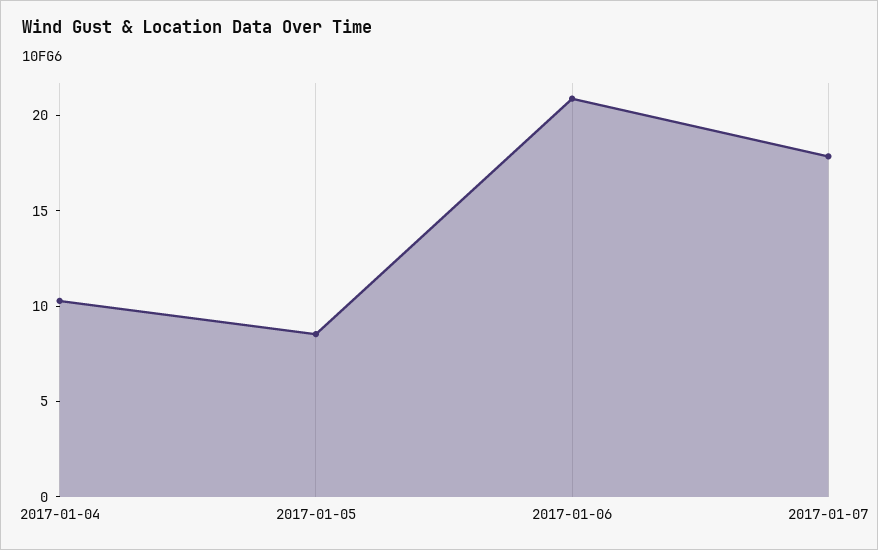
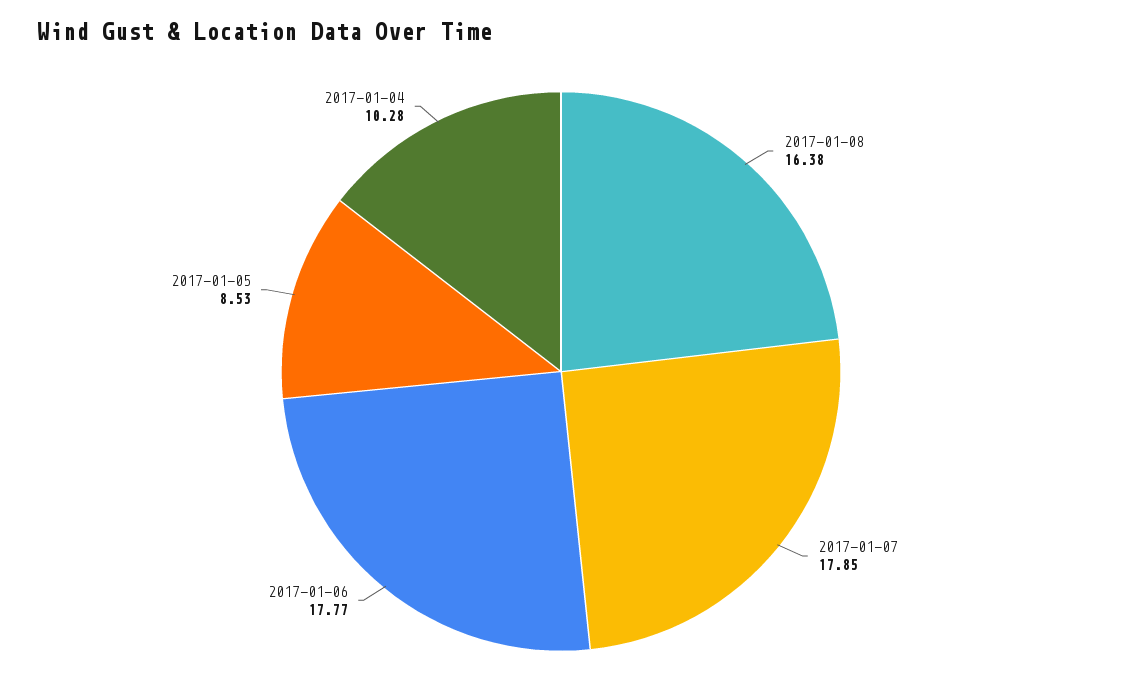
2017-01-06: 21 -> 17.77
2017-01-08: none -> 16.38

